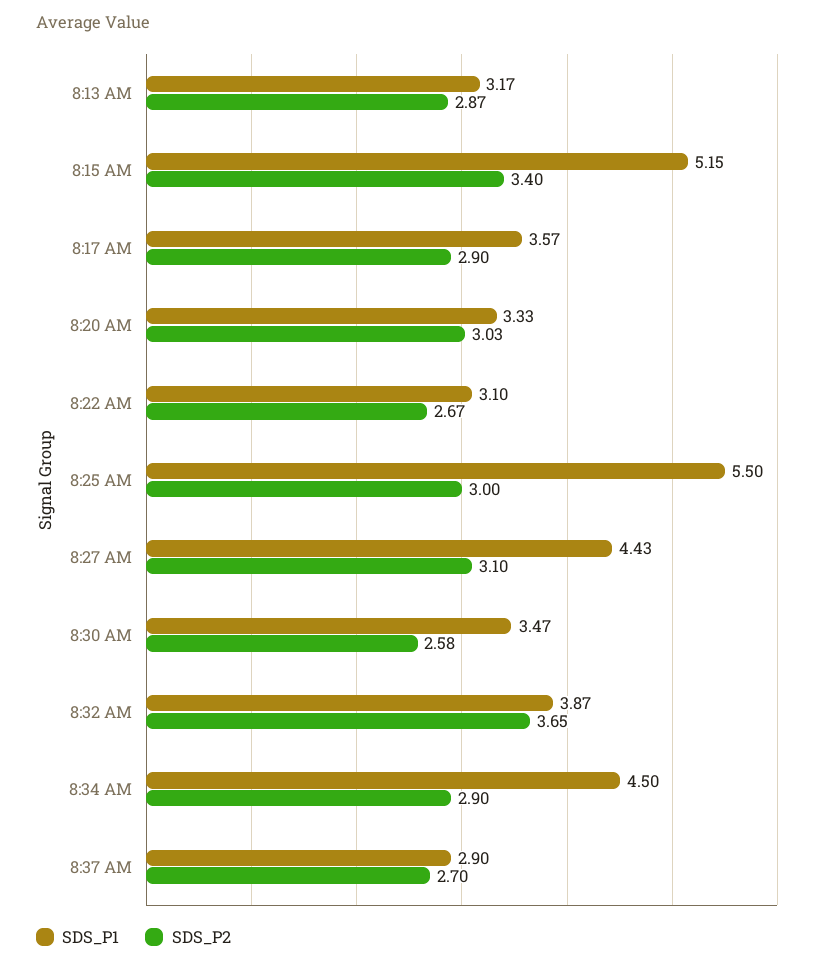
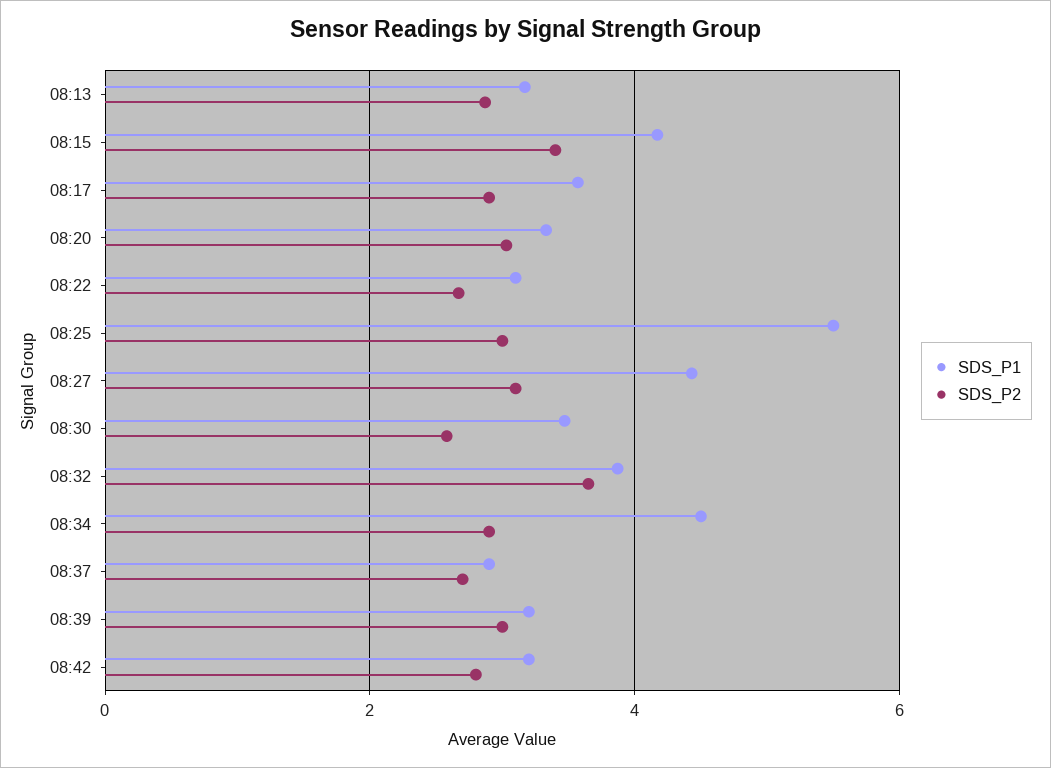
SDS_P1, 8:15 AM: 5.15 -> 4.2
SDS_P1, 08:39: none -> 3.2
SDS_P2, 08:39: none -> 3
SDS_P1, 08:42: none -> 3.2
SDS_P2, 08:42: none -> 2.8

